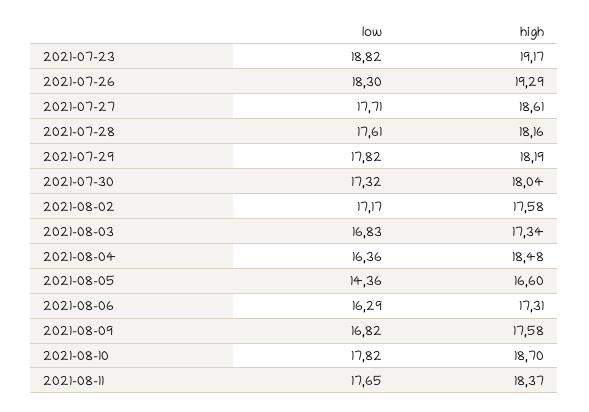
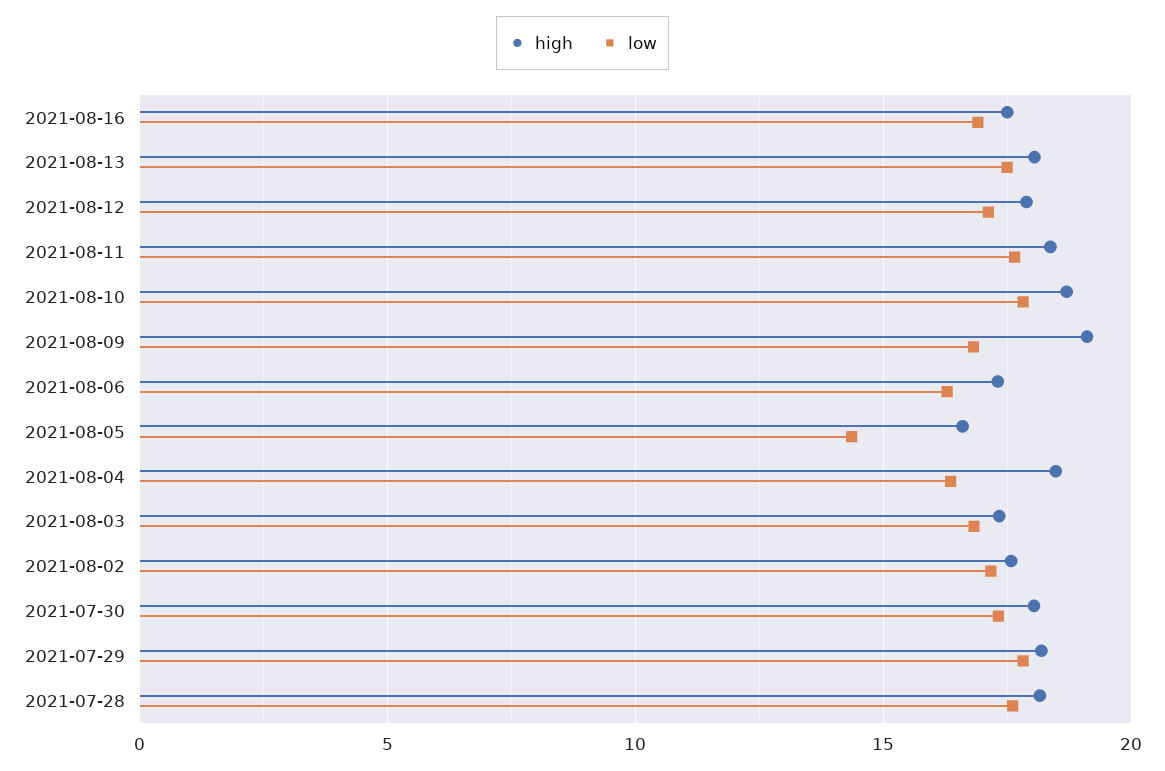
low, 2021-07-23: 18.82 -> none
high, 2021-07-23: 19.17 -> none
low, 2021-07-26: 18.3 -> none
high, 2021-07-26: 19.29 -> none
low, 2021-07-27: 17.71 -> none
high, 2021-07-27: 18.61 -> none
high, 2021-08-09: 17.58 -> 19
high, 2021-08-16: none -> 17.5
low, 2021-08-16: none -> 17
high, 2021-08-13: none -> 18
low, 2021-08-13: none -> 17.5
high, 2021-08-12: none -> 18
low, 2021-08-12: none -> 17

